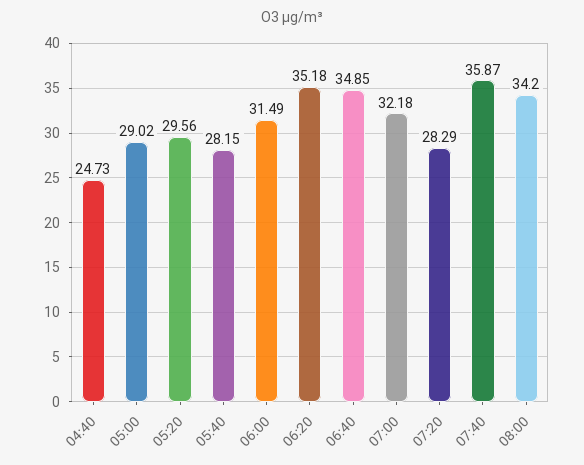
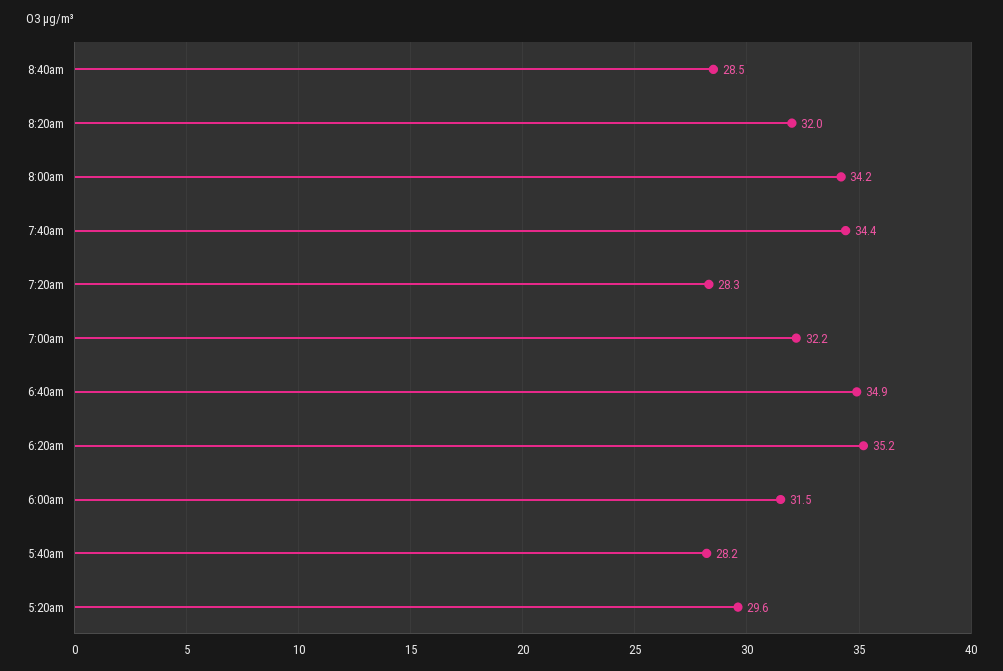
04:40: 24.73 -> none
05:00: 29.02 -> none
07:40: 35.87 -> 34.4
8:40am: none -> 28.5
8:20am: none -> 32

